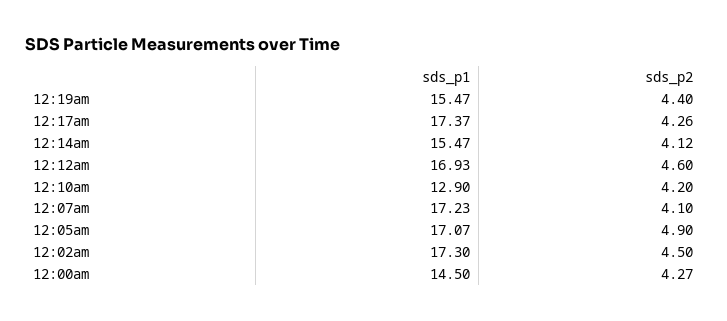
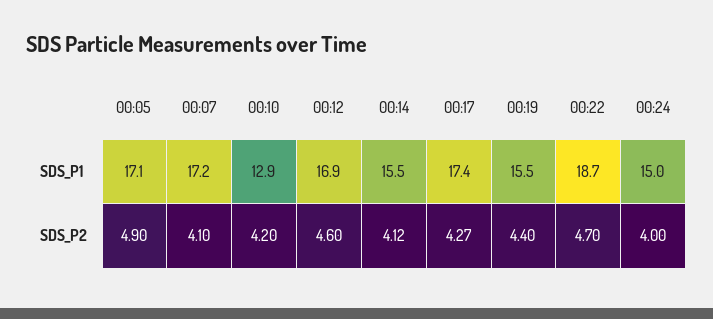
sds_p2, 12:17am: 4.26 -> 4.27
sds_p1, 12:02am: 17.3 -> none
sds_p2, 12:02am: 4.5 -> none
sds_p1, 12:00am: 14.5 -> none
sds_p2, 12:00am: 4.27 -> none
sds_p1, 00:22: none -> 18.7
sds_p1, 00:24: none -> 15
sds_p2, 00:22: none -> 4.7
sds_p2, 00:24: none -> 4

